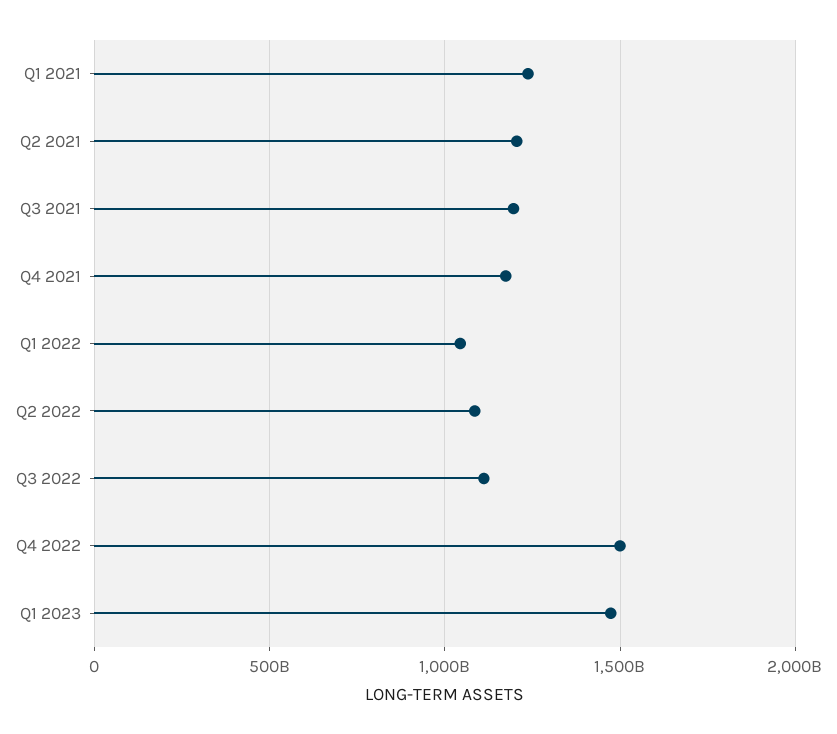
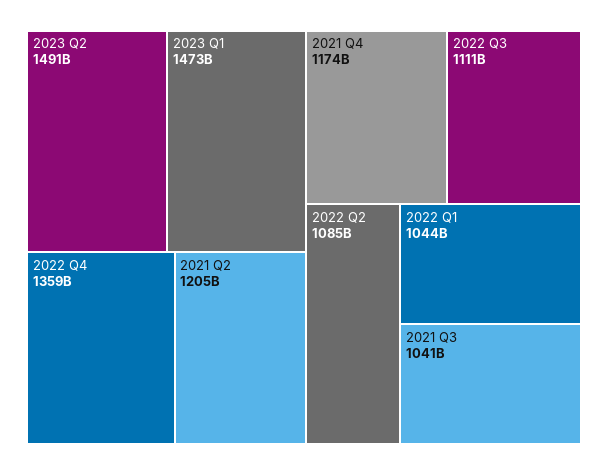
Q1 2021: 1250000000000 -> none
Q3 2021: 1200000000000 -> 1041000000000
Q4 2022: 1500000000000 -> 1359000000000
2023 Q2: none -> 1491000000000

